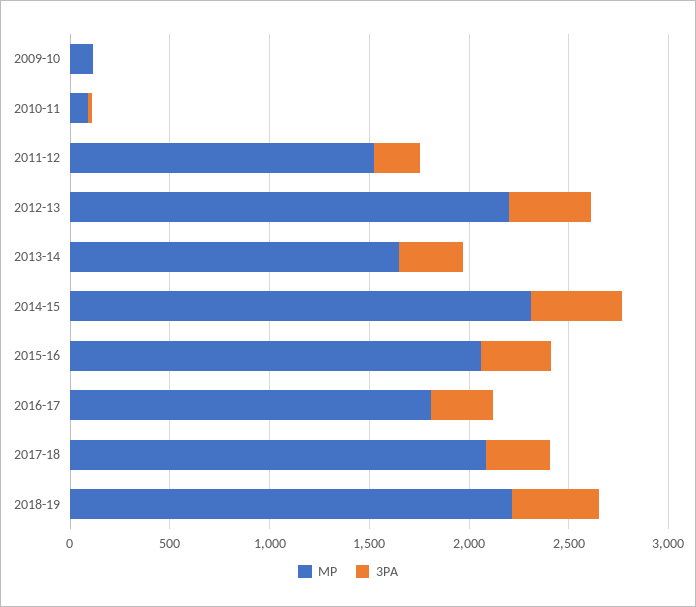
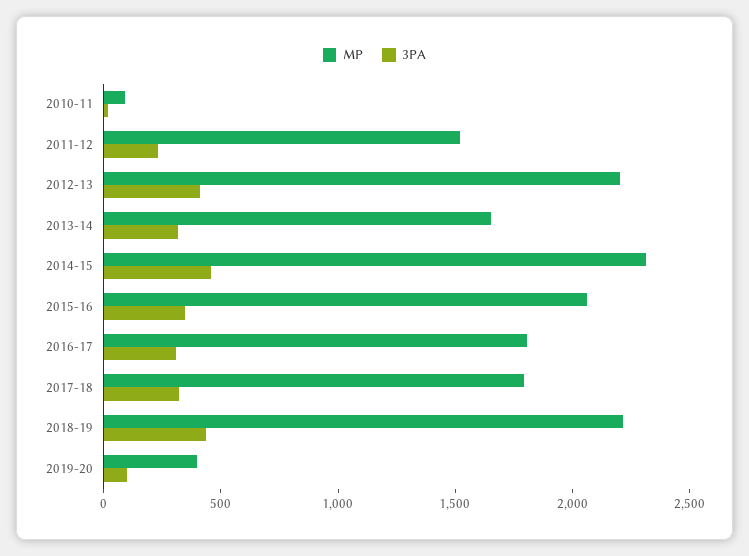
MP, 2009-10: 100 -> none
3PA, 2009-10: 0 -> none
MP, 2017-18: 2100 -> 1800
MP, 2019-20: none -> 400
3PA, 2019-20: none -> 100

